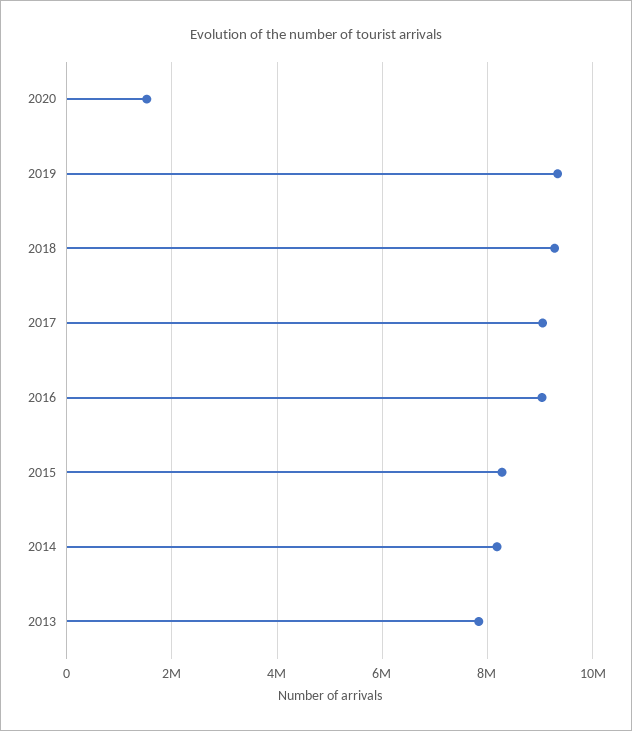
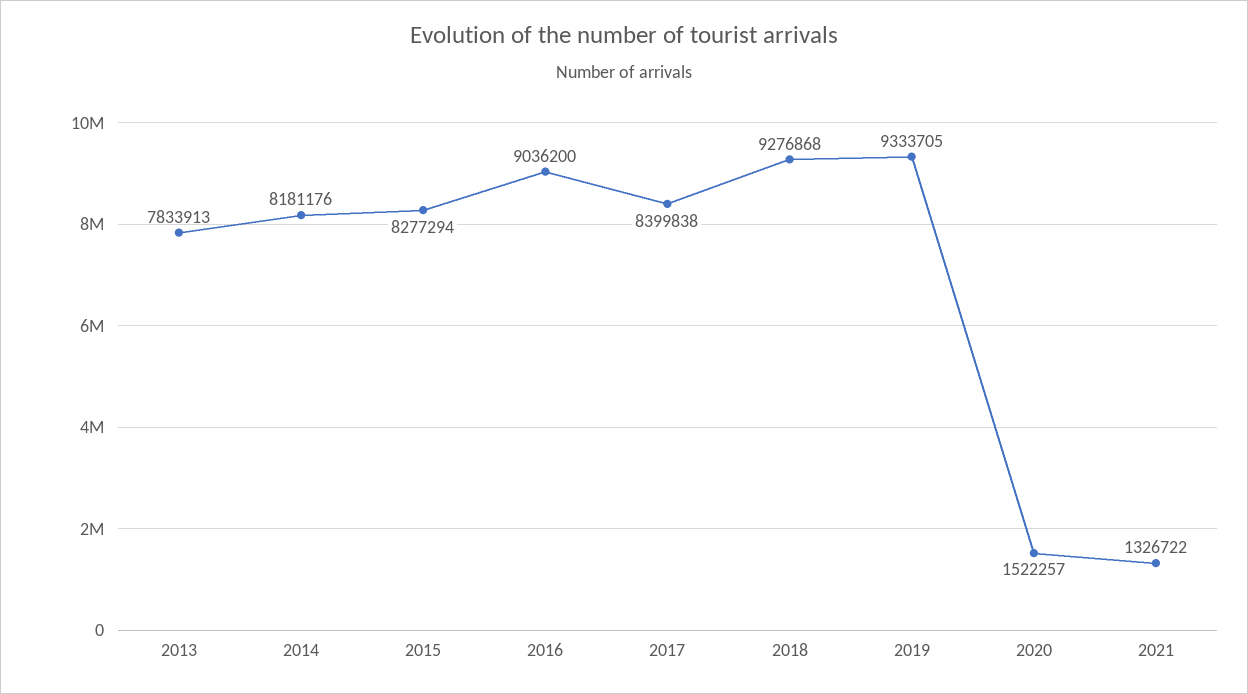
2017: 9000000 -> 8399838
2021: none -> 1326722

